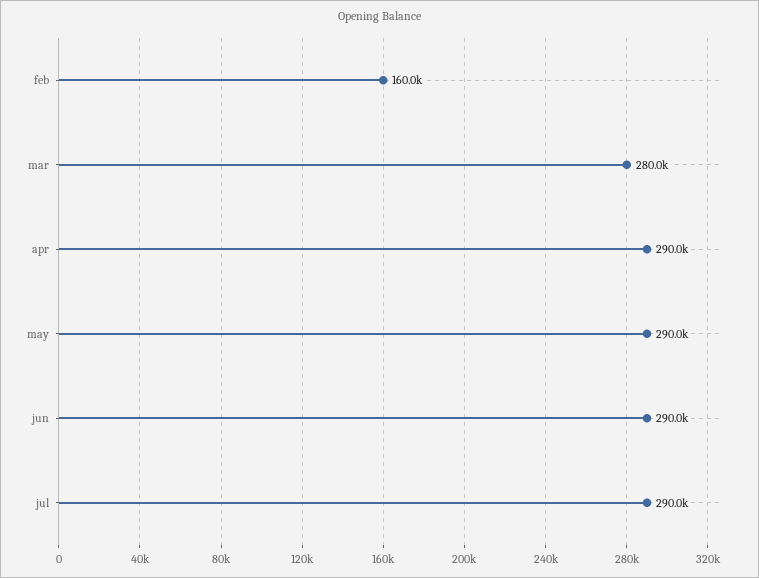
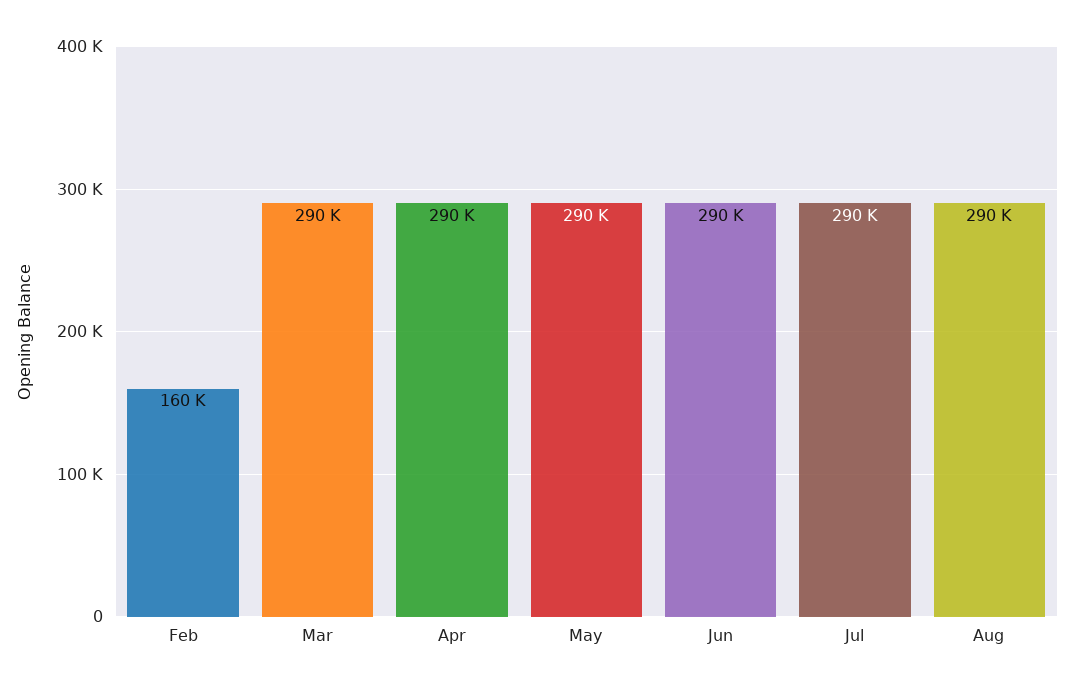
mar: 280000 -> 290000
Aug: none -> 290000

